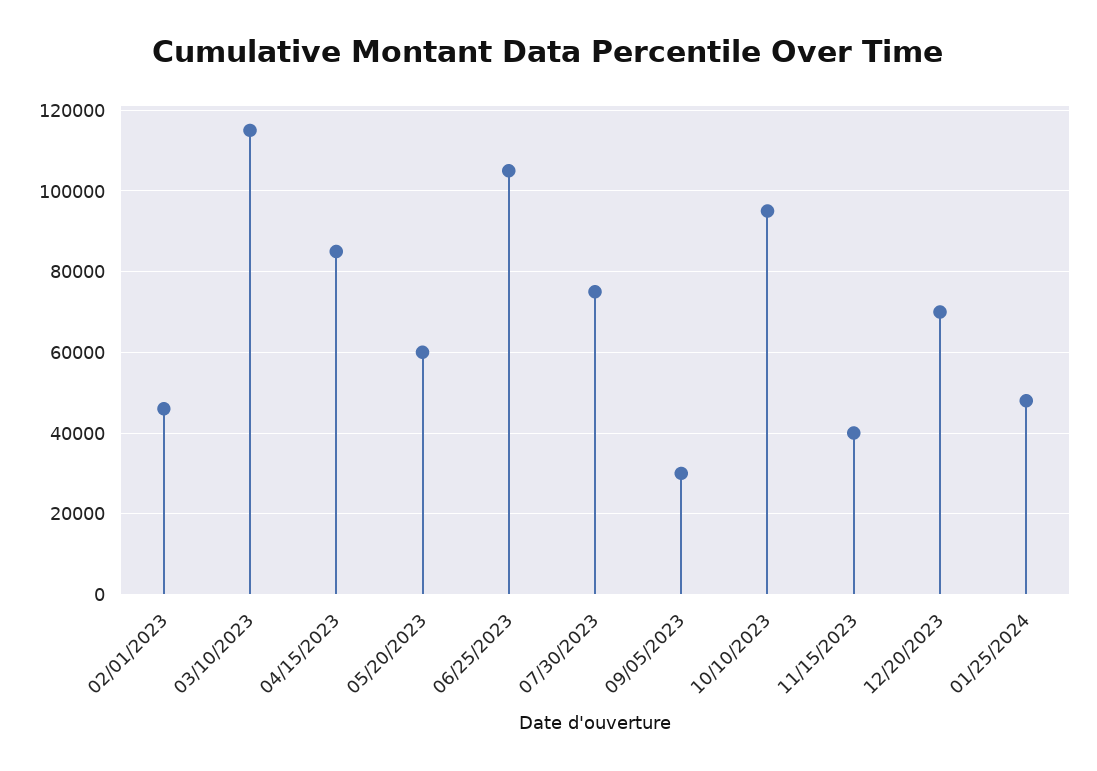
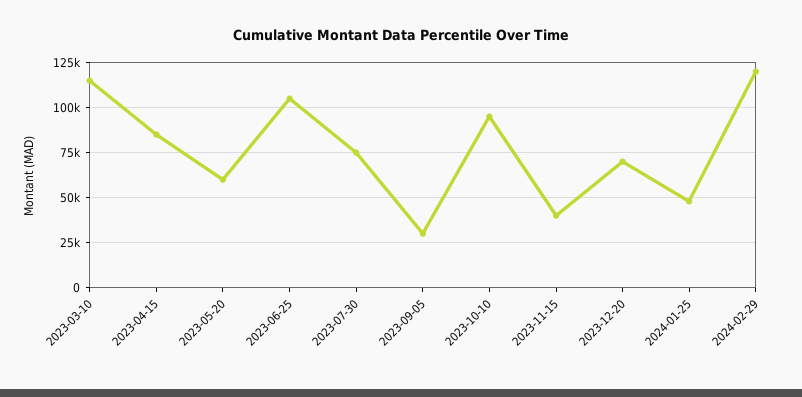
02/01/2023: 46000 -> none
2024-02-29: none -> 120000

